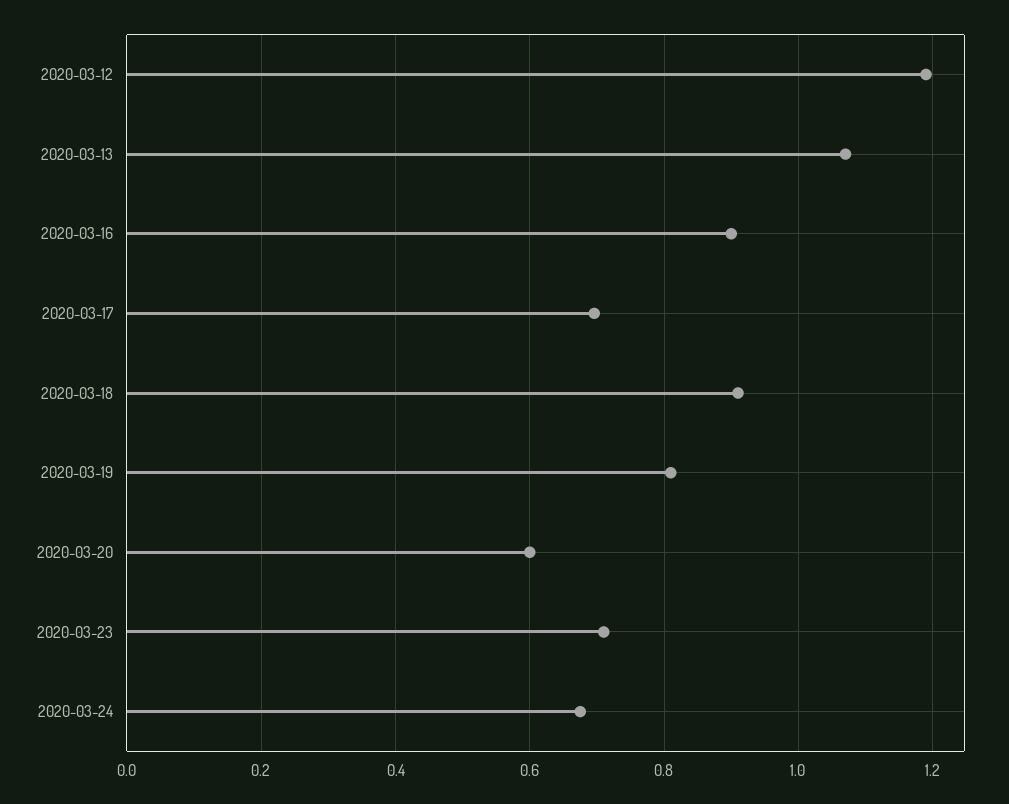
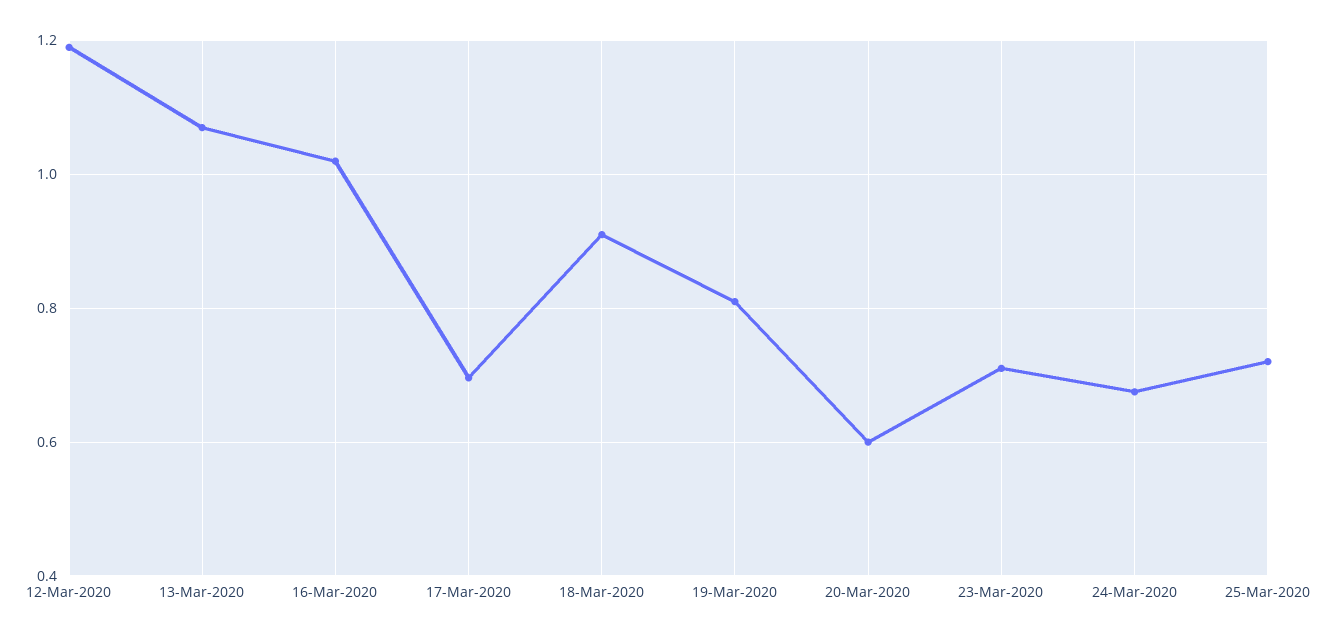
2020-03-16: 0.9 -> 1.02
25-Mar-2020: none -> 0.72

